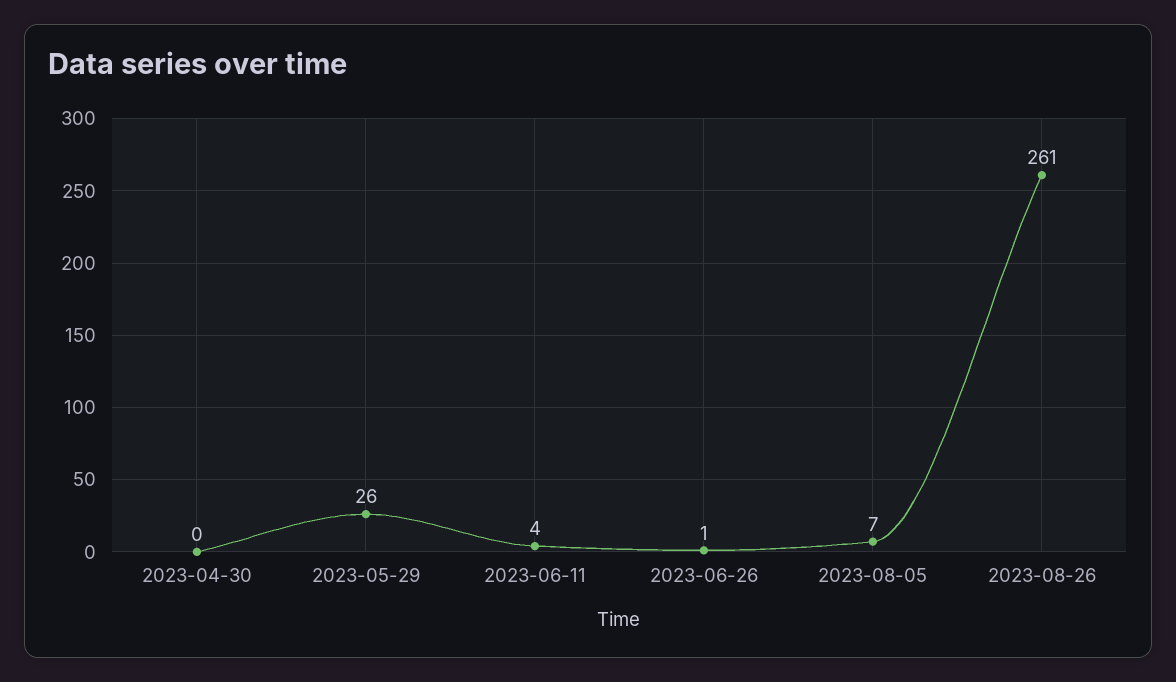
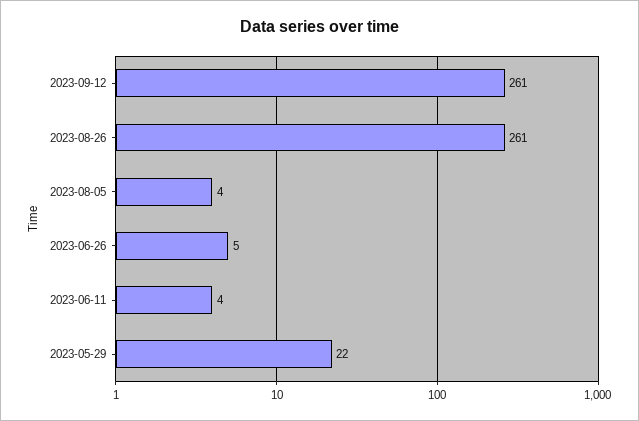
2023-04-30: 0 -> none
2023-05-29: 26 -> 22
2023-06-26: 1 -> 5
2023-08-05: 7 -> 4
2023-09-12: none -> 261

